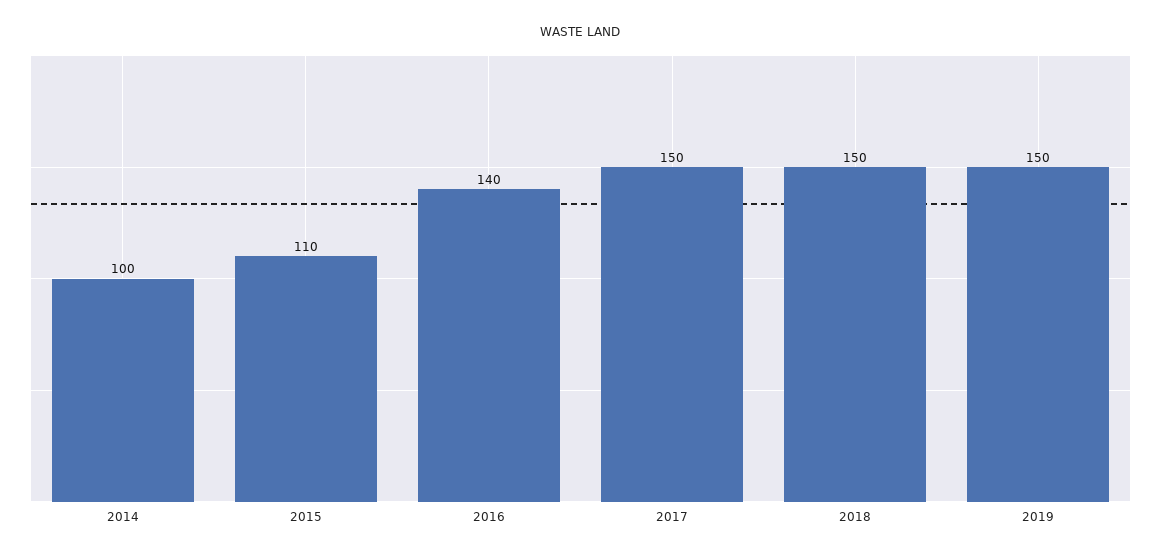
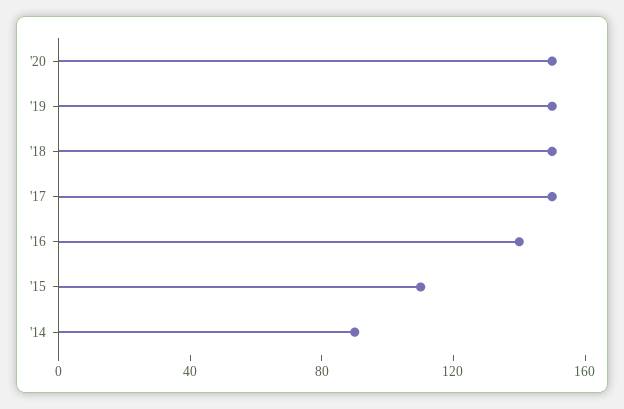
2014: 100 -> 90
'20: none -> 150

